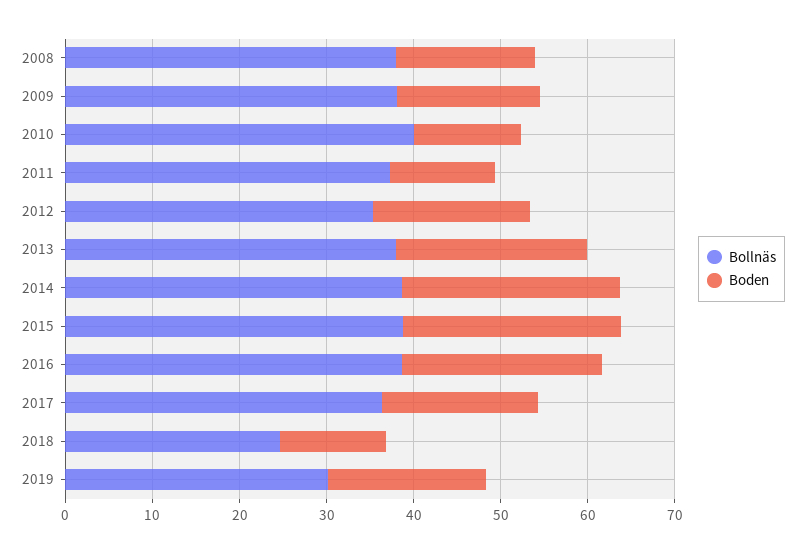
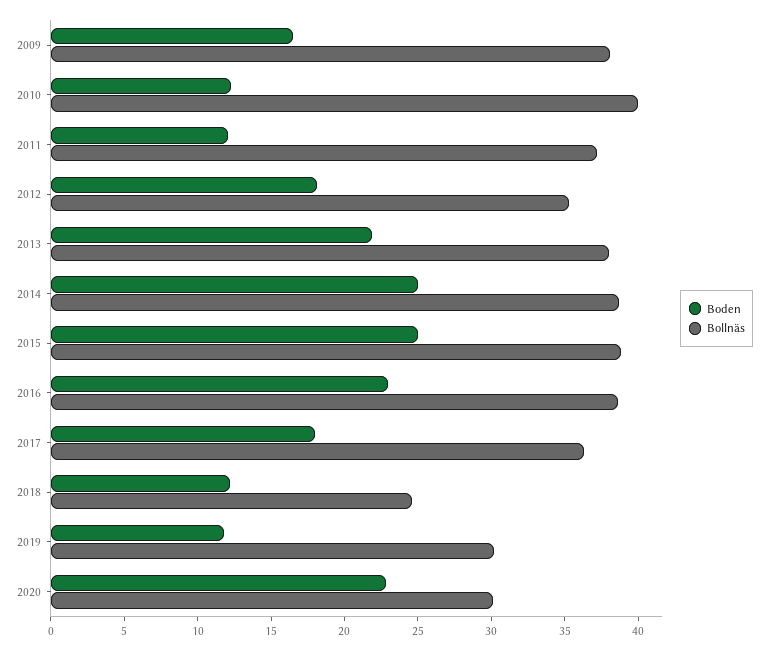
Bollnäs, 2008: 38 -> none
Boden, 2008: 16 -> none
Boden, 2019: 18 -> 12
Boden, 2020: none -> 23
Bollnäs, 2020: none -> 30

